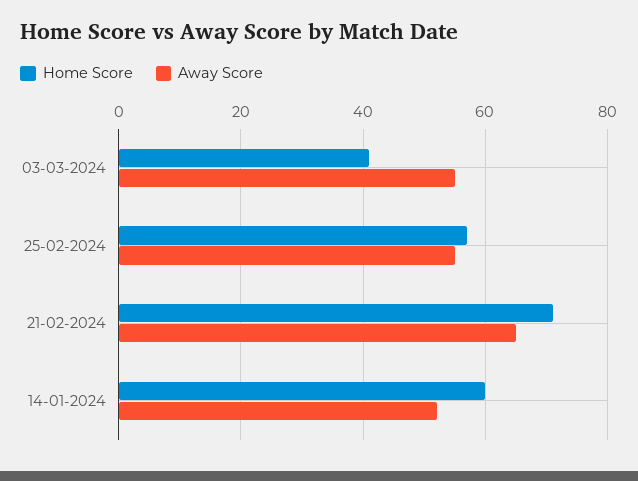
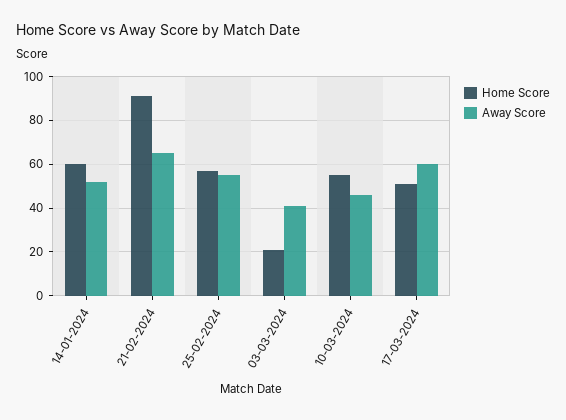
Home Score, 03-03-2024: 40 -> 20
Away Score, 03-03-2024: 55 -> 40
Home Score, 21-02-2024: 70 -> 90
Home Score, 10-03-2024: none -> 55
Away Score, 10-03-2024: none -> 45
Home Score, 17-03-2024: none -> 50
Away Score, 17-03-2024: none -> 60

